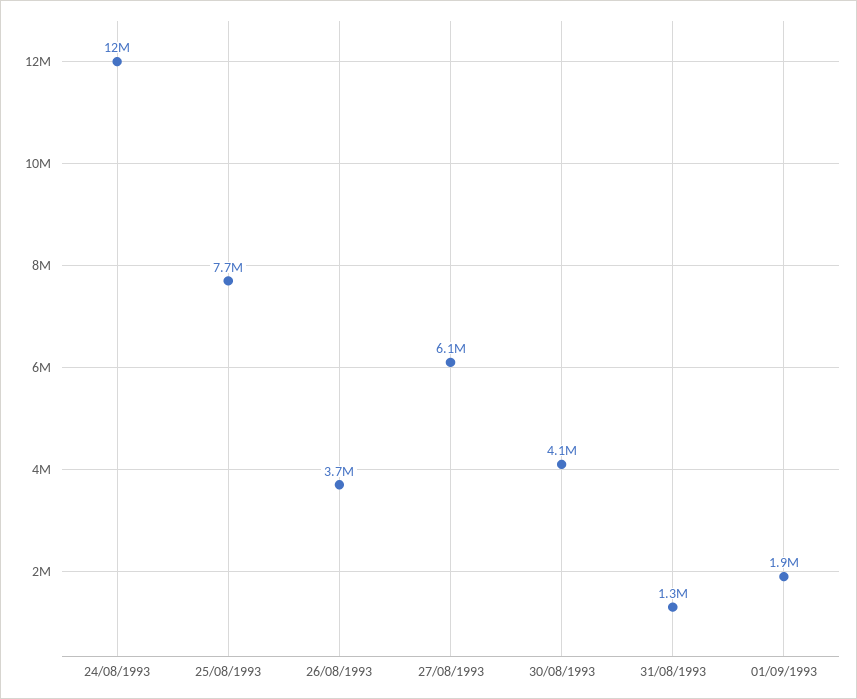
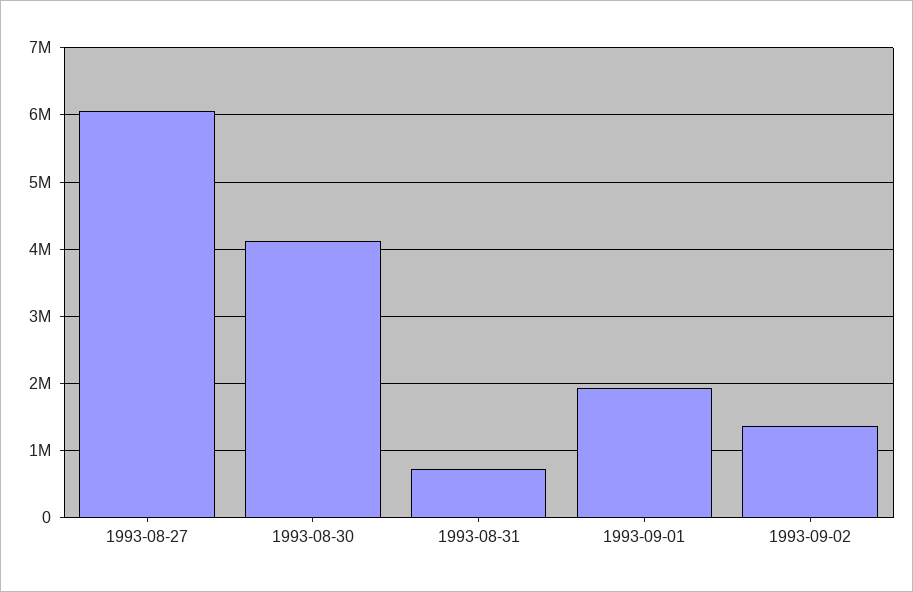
24/08/1993: 12000000 -> none
25/08/1993: 7700000 -> none
26/08/1993: 3700000 -> none
31/08/1993: 1300000 -> 700000
1993-09-02: none -> 1400000

